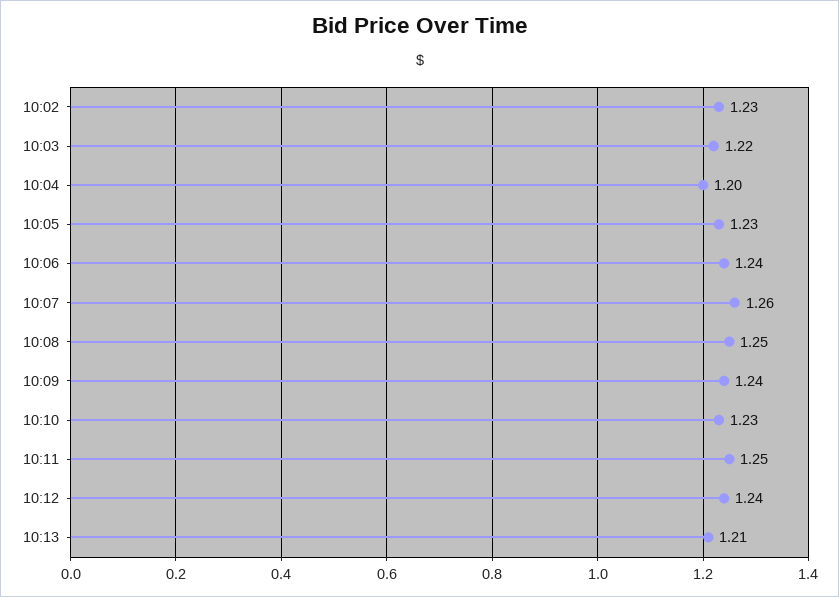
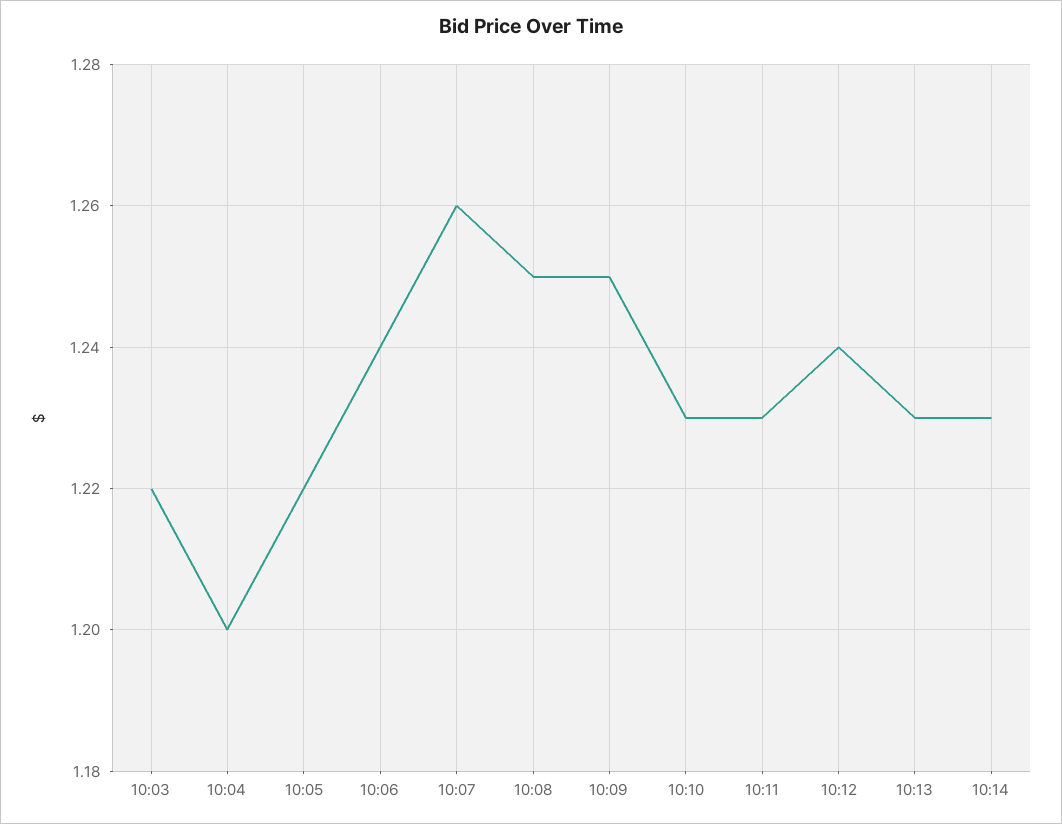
10:02: 1.23 -> none
10:05: 1.23 -> 1.22
10:09: 1.24 -> 1.25
10:11: 1.25 -> 1.23
10:13: 1.21 -> 1.23
10:14: none -> 1.23

